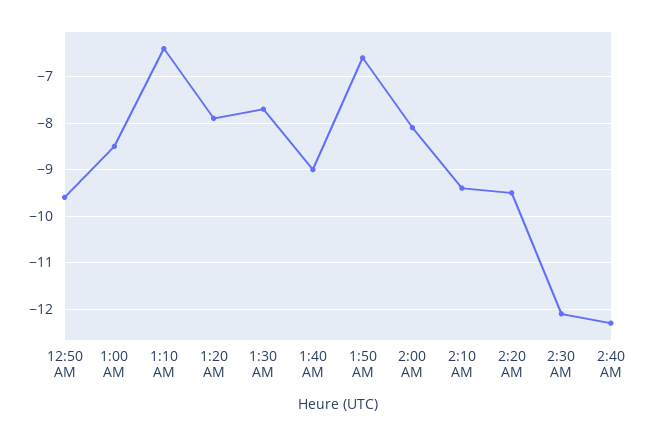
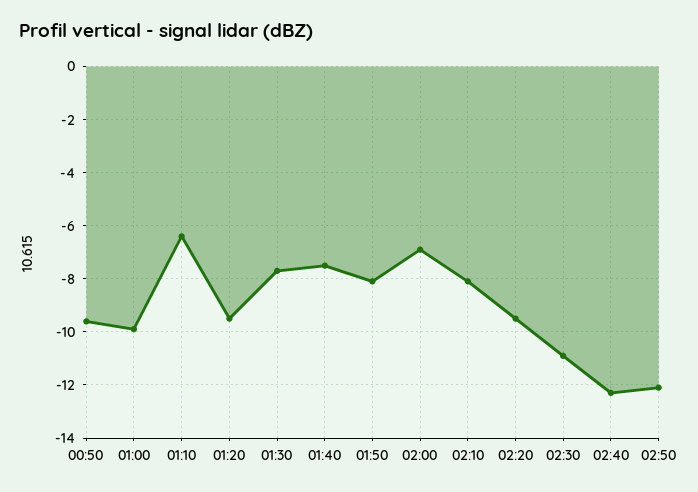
1:00 AM: -8.5 -> -10
1:20 AM: -8 -> -9.5
1:40 AM: -9 -> -7.5
1:50 AM: -6.5 -> -8
2:00 AM: -8 -> -7
2:10 AM: -9.5 -> -8
2:30 AM: -12 -> -11
02:50: none -> -12

